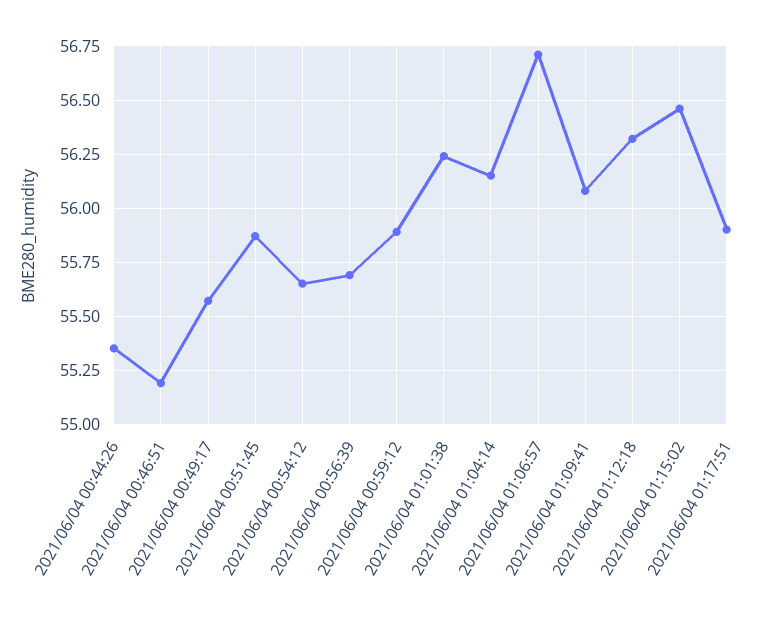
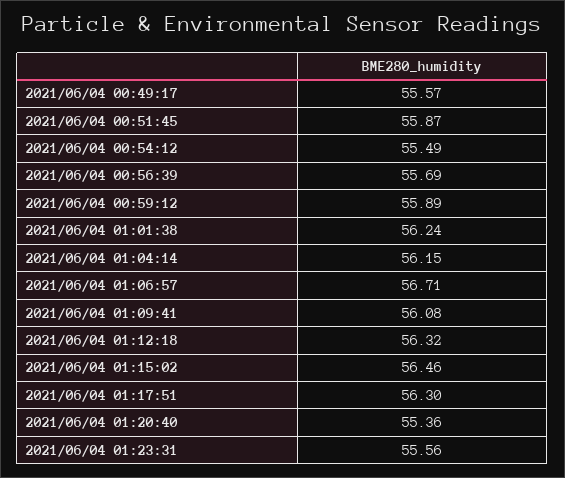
2021/06/04 00:44:26: 55.35 -> none
2021/06/04 00:46:51: 55.2 -> none
2021/06/04 00:54:12: 55.65 -> 55.49
2021/06/04 01:17:51: 55.9 -> 56.3
2021/06/04 01:20:40: none -> 55.36
2021/06/04 01:23:31: none -> 55.56

